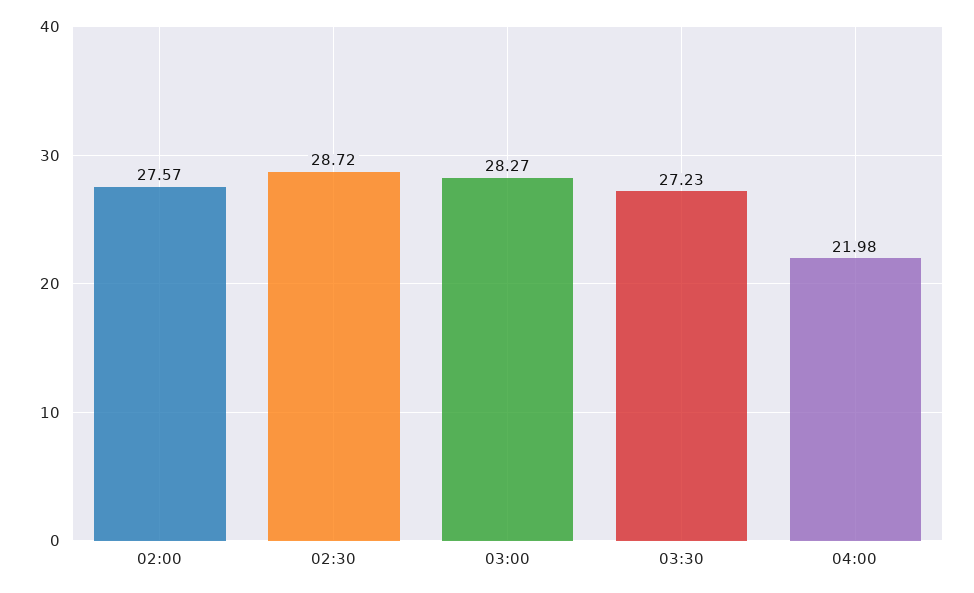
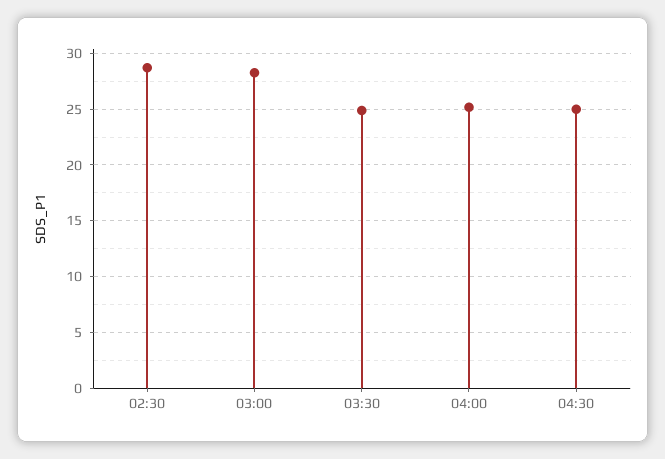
02:00: 27.57 -> none
03:30: 27.23 -> 25
04:00: 21.98 -> 25
04:30: none -> 25

